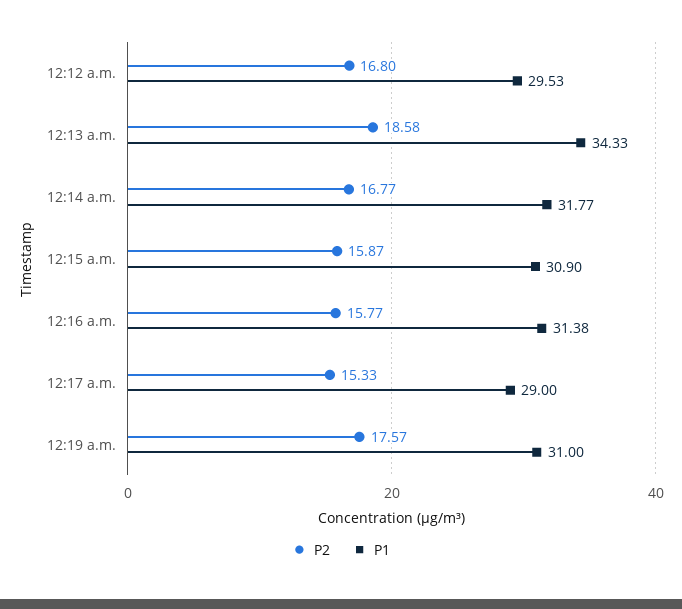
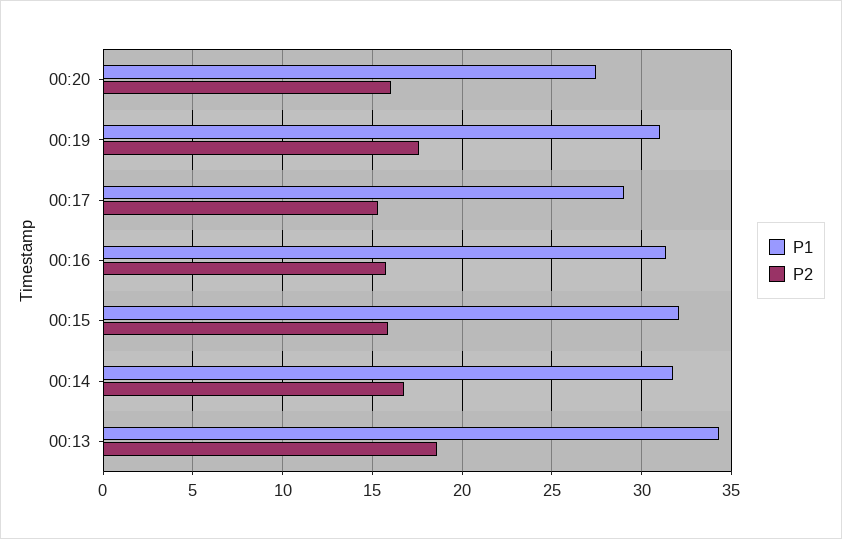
P2, 12:12 a.m.: 16.8 -> none
P1, 12:12 a.m.: 29.53 -> none
P1, 12:15 a.m.: 30.9 -> 32
P1, 00:20: none -> 27.5
P2, 00:20: none -> 16

